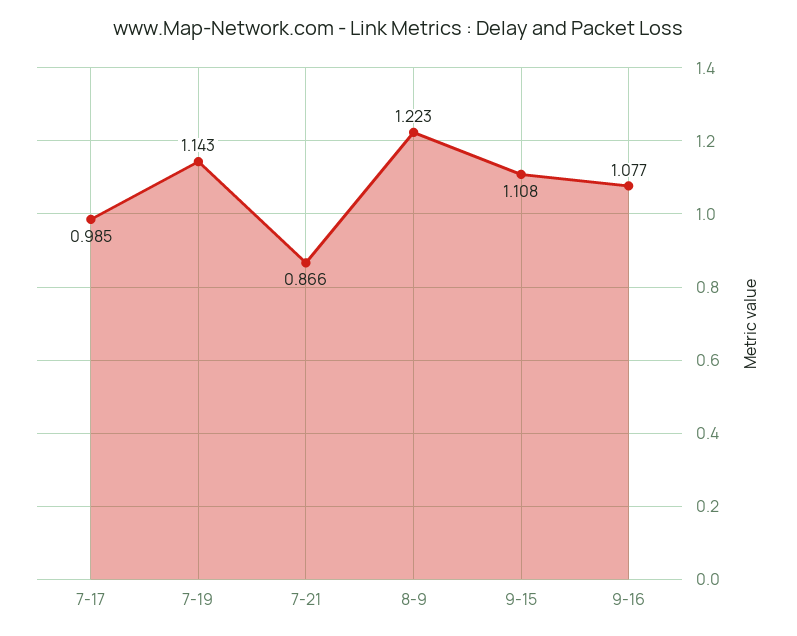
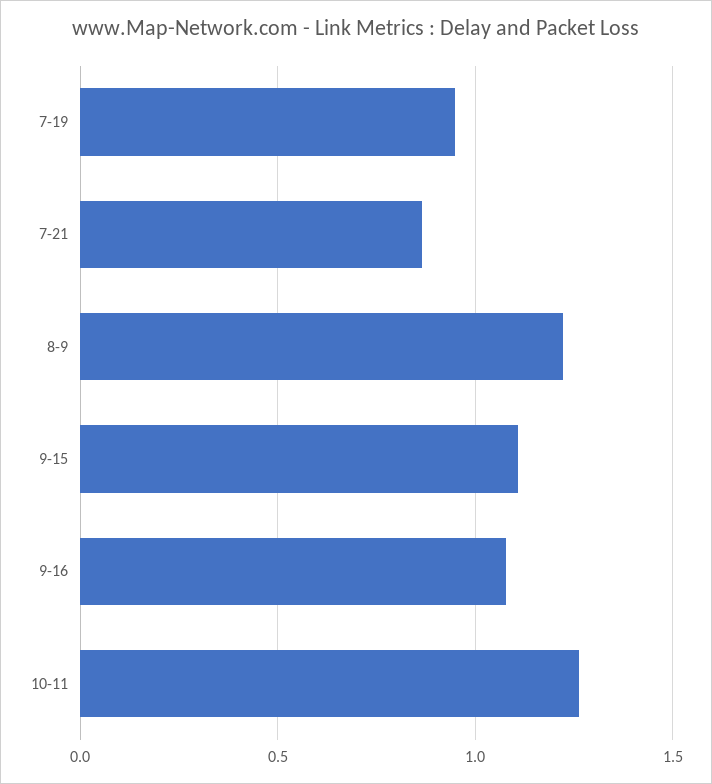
7-17: 0.985 -> none
7-19: 1.143 -> 0.95
10-11: none -> 1.25

